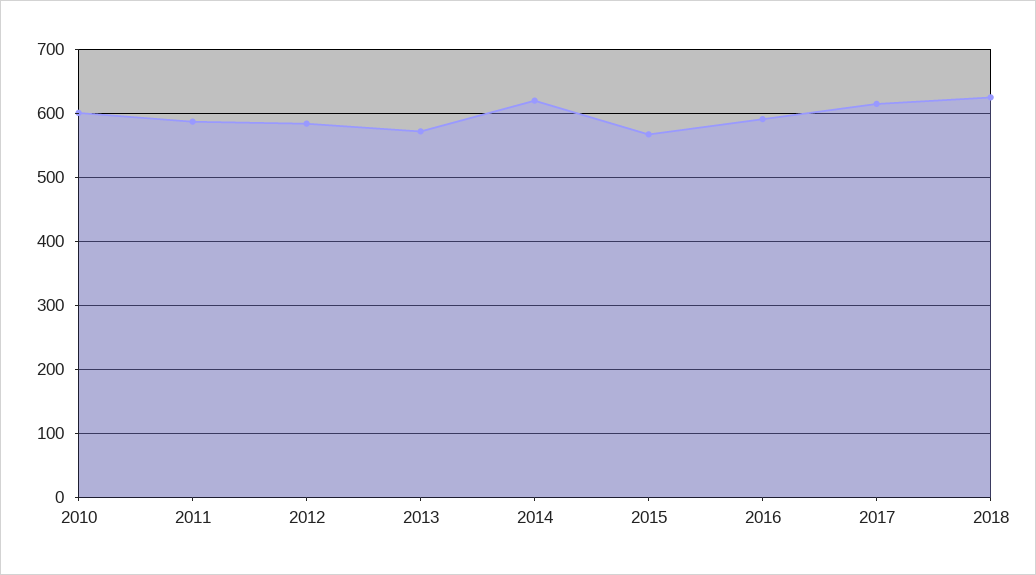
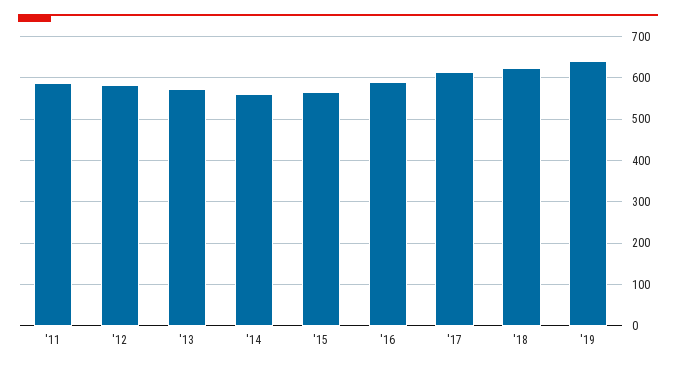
2010: 600 -> none
2014: 620 -> 560
'19: none -> 640

